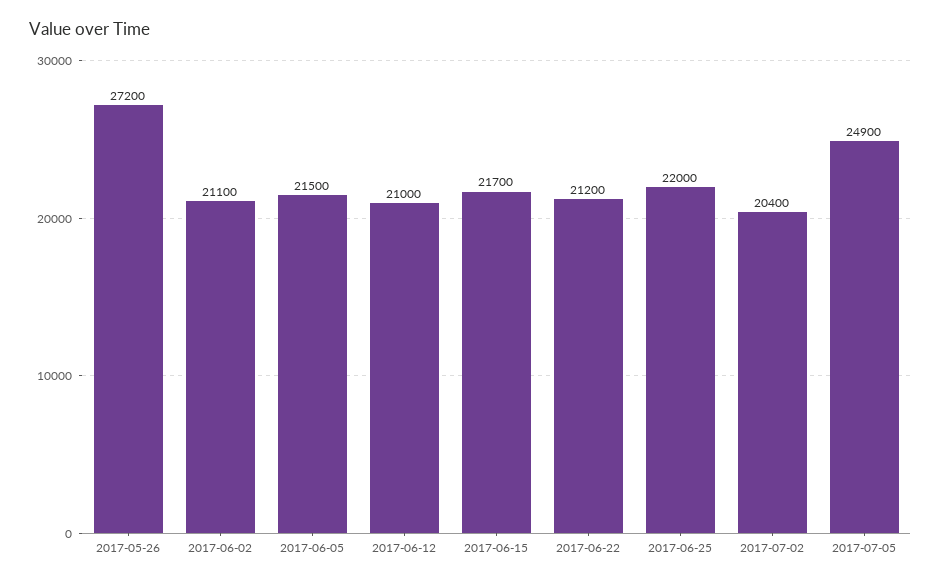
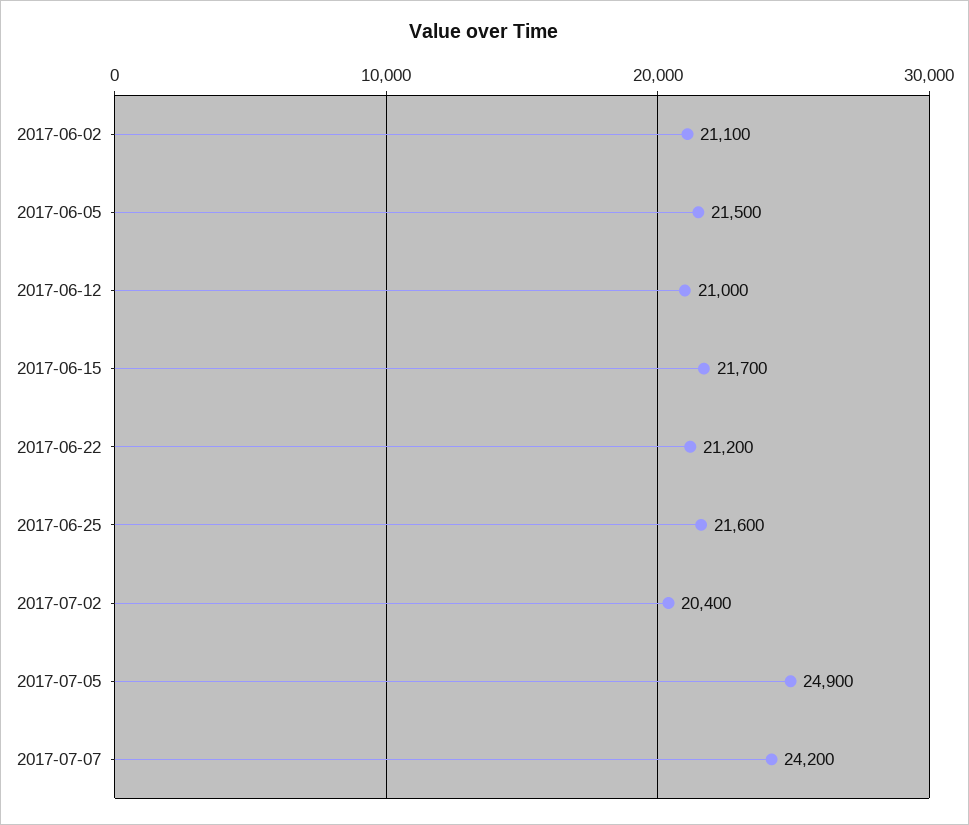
2017-05-26: 27200 -> none
2017-06-25: 22000 -> 21600
2017-07-07: none -> 24200

